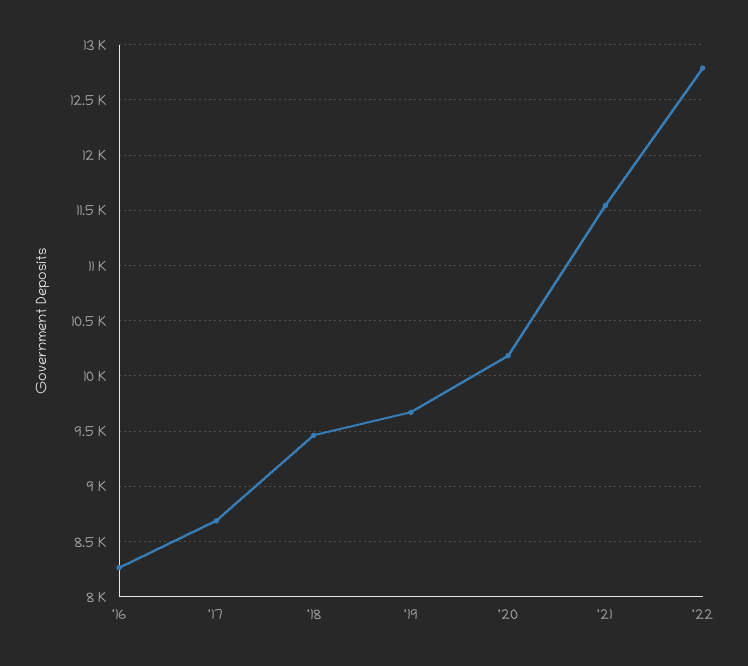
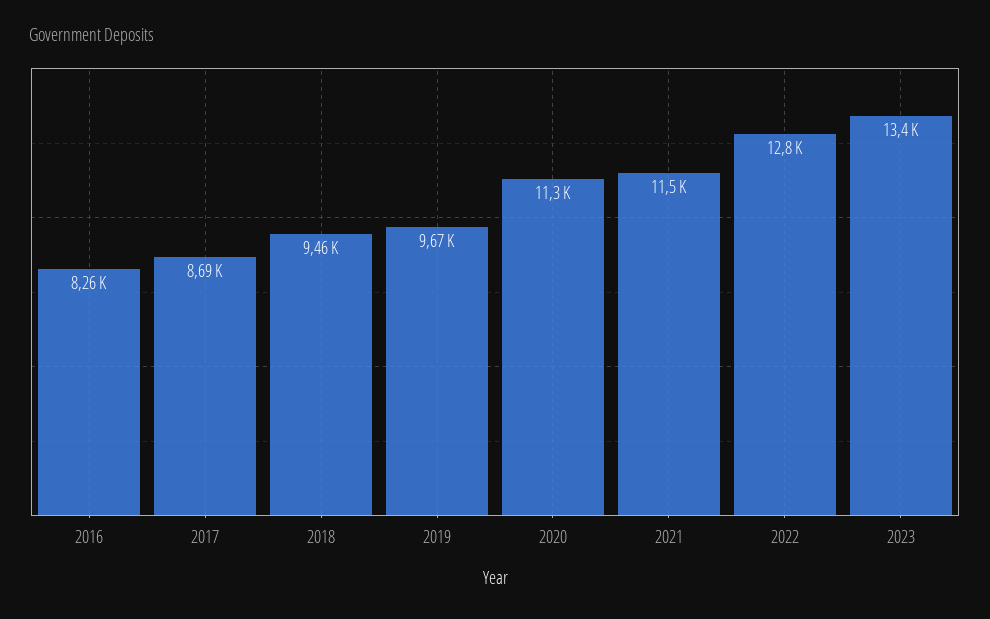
'20: 10200 -> 11300
2023: none -> 13400

